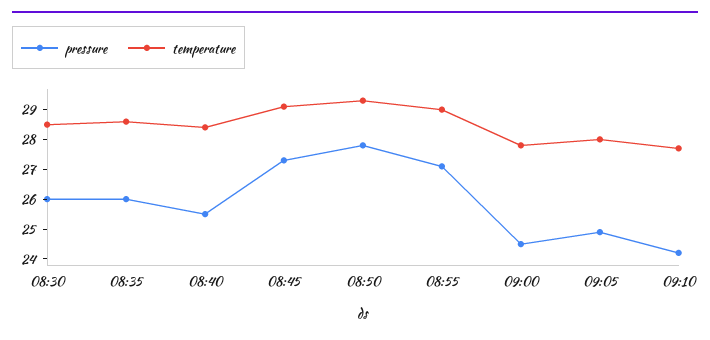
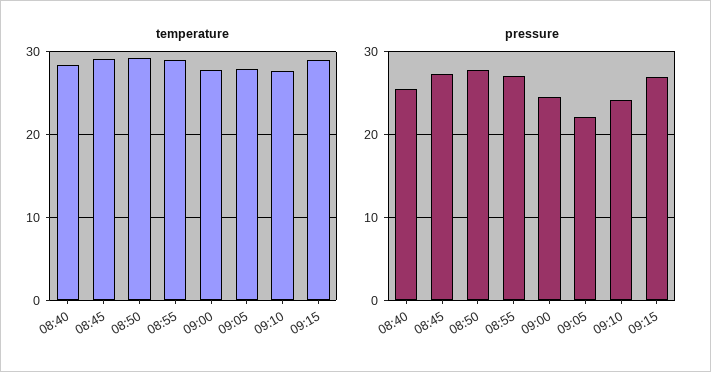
pressure, 08:30: 26 -> none
temperature, 08:30: 28.5 -> none
pressure, 08:35: 26 -> none
temperature, 08:35: 28.5 -> none
pressure, 09:05: 25 -> 22
temperature, 09:15: none -> 29
pressure, 09:15: none -> 27

